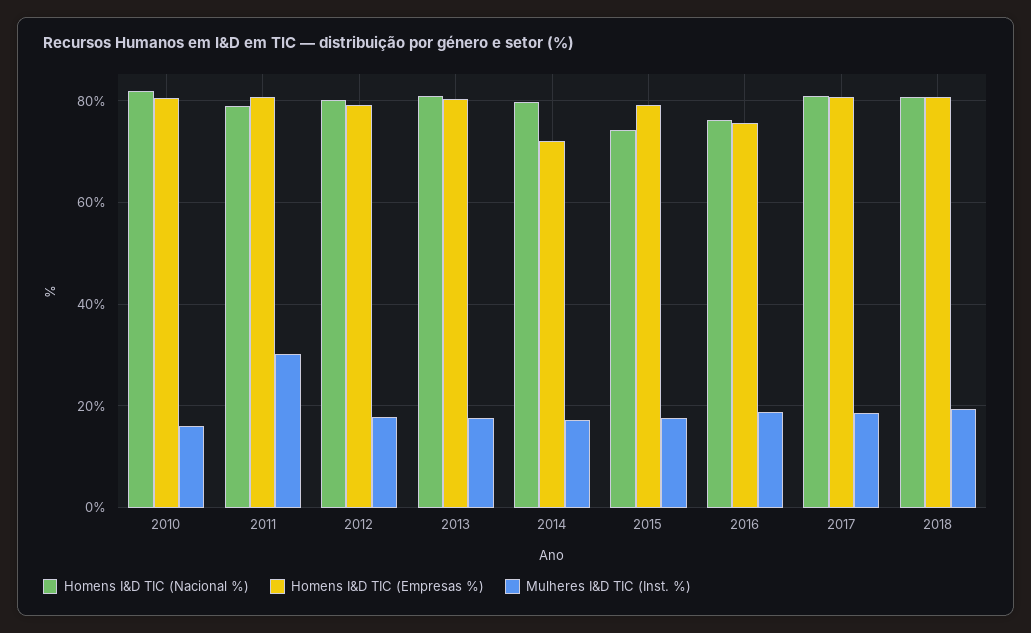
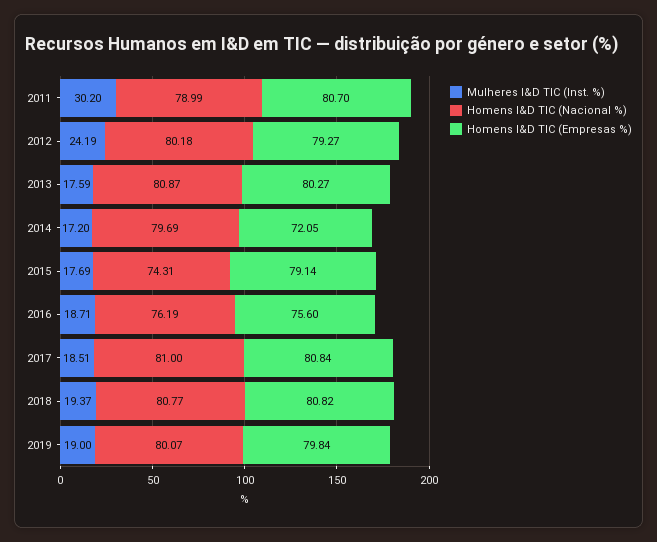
Homens I&D TIC (Nacional %), 2010: 82 -> none
Homens I&D TIC (Empresas %), 2010: 80 -> none
Mulheres I&D TIC (Inst. %), 2010: 16 -> none
Mulheres I&D TIC (Inst. %), 2012: 18 -> 24.19
Mulheres I&D TIC (Inst. %), 2019: none -> 19
Homens I&D TIC (Nacional %), 2019: none -> 80.07
Homens I&D TIC (Empresas %), 2019: none -> 79.84

